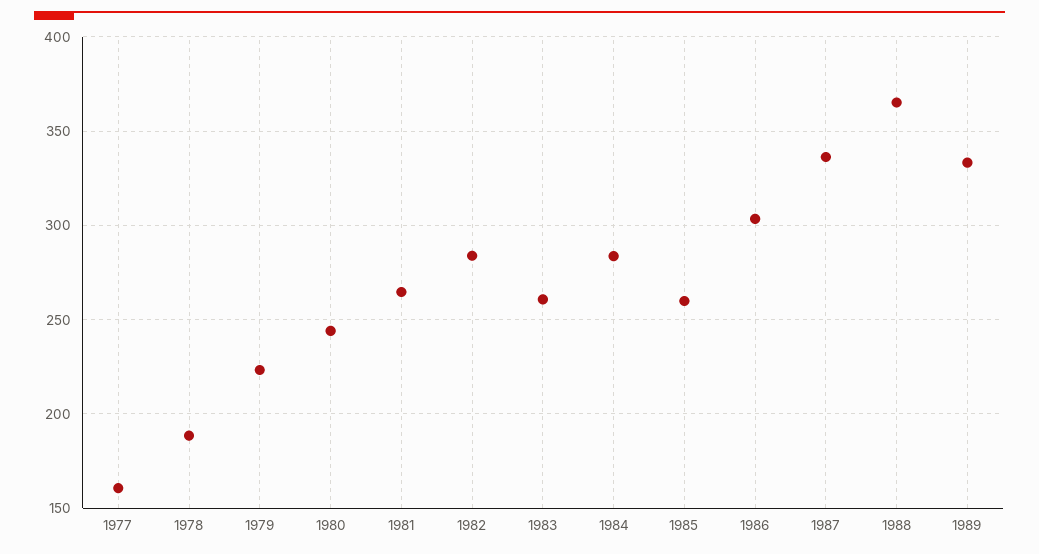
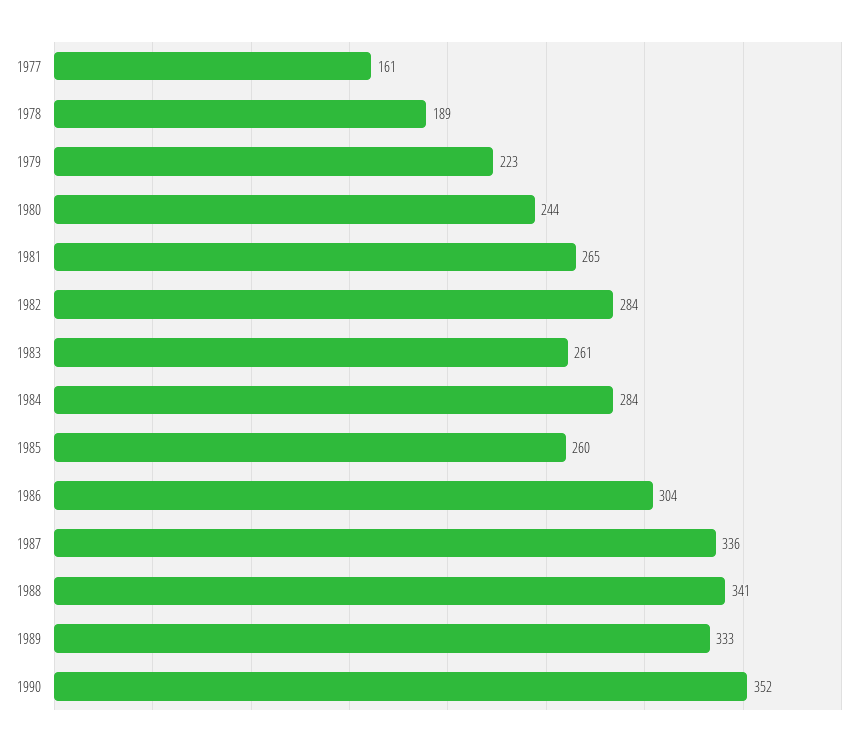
1988: 365 -> 341
1990: none -> 352

